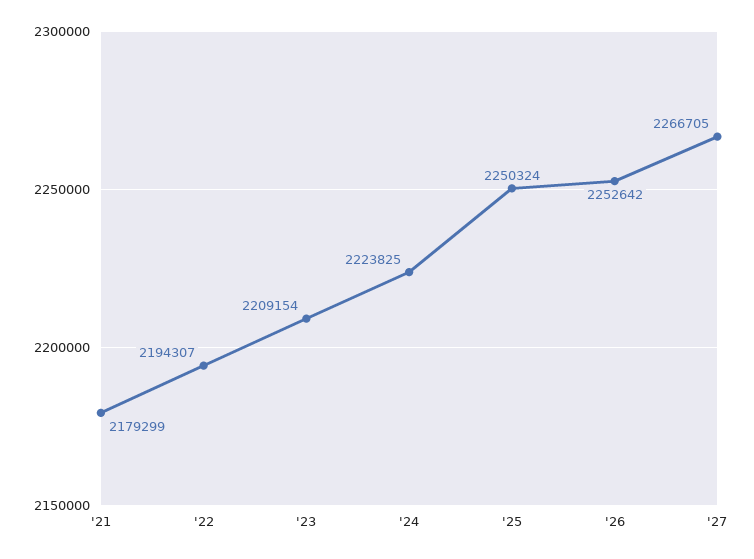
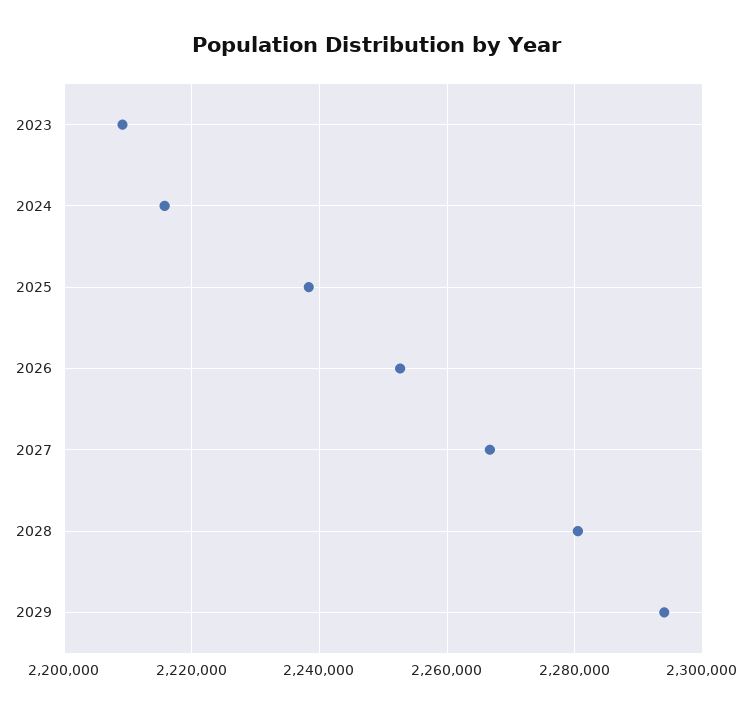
'21: 2179299 -> none
'22: 2194307 -> none
'24: 2223825 -> 2216000
'25: 2250324 -> 2238000
2028: none -> 2280000
2029: none -> 2294000

